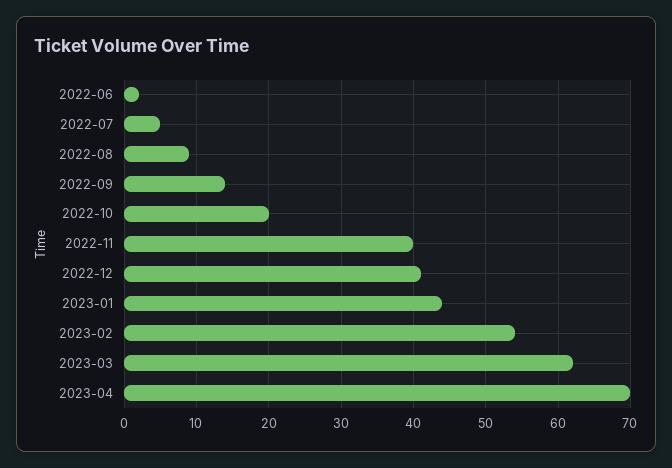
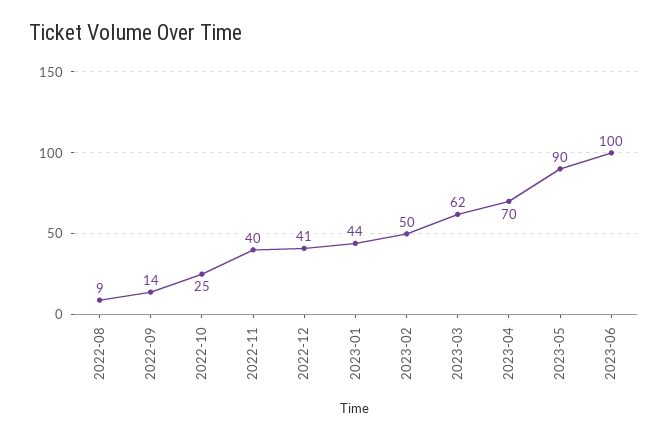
2022-06: 2 -> none
2022-07: 5 -> none
2022-10: 20 -> 25
2023-02: 54 -> 50
2023-05: none -> 90
2023-06: none -> 100

